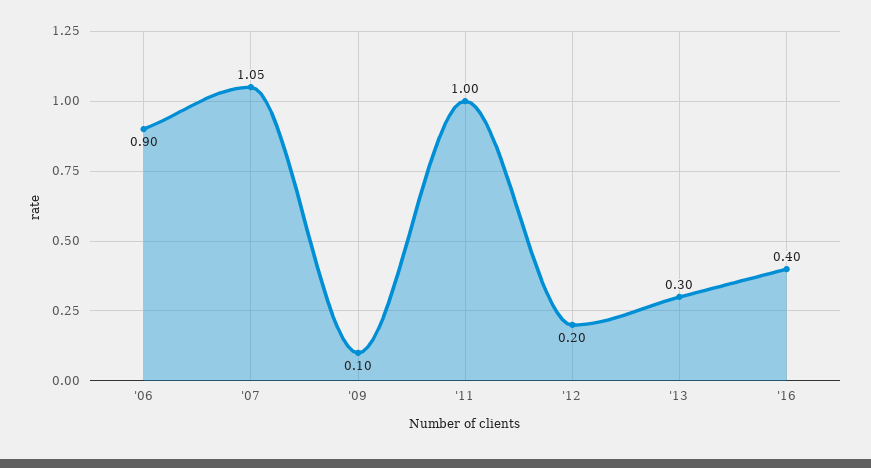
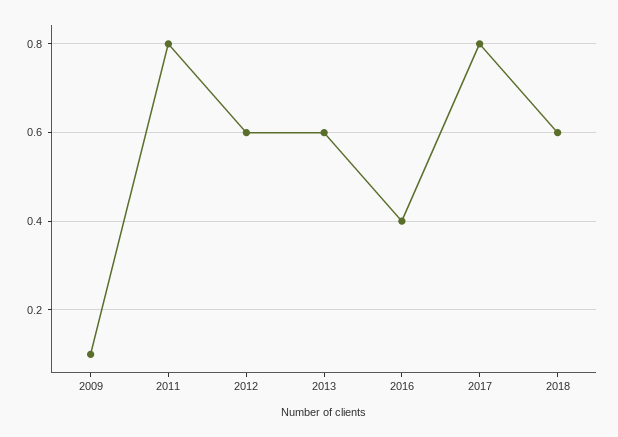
'06: 0.9 -> none
'07: 1.05 -> none
'11: 1 -> 0.8
'12: 0.2 -> 0.6
'13: 0.3 -> 0.6
2017: none -> 0.8
2018: none -> 0.6

